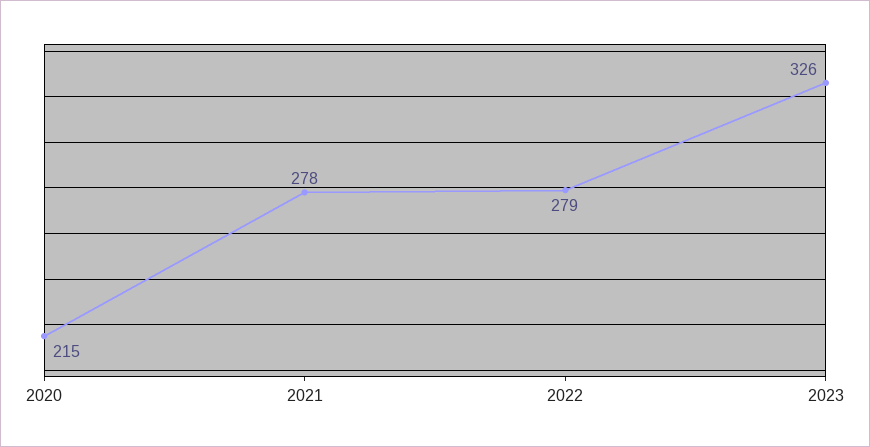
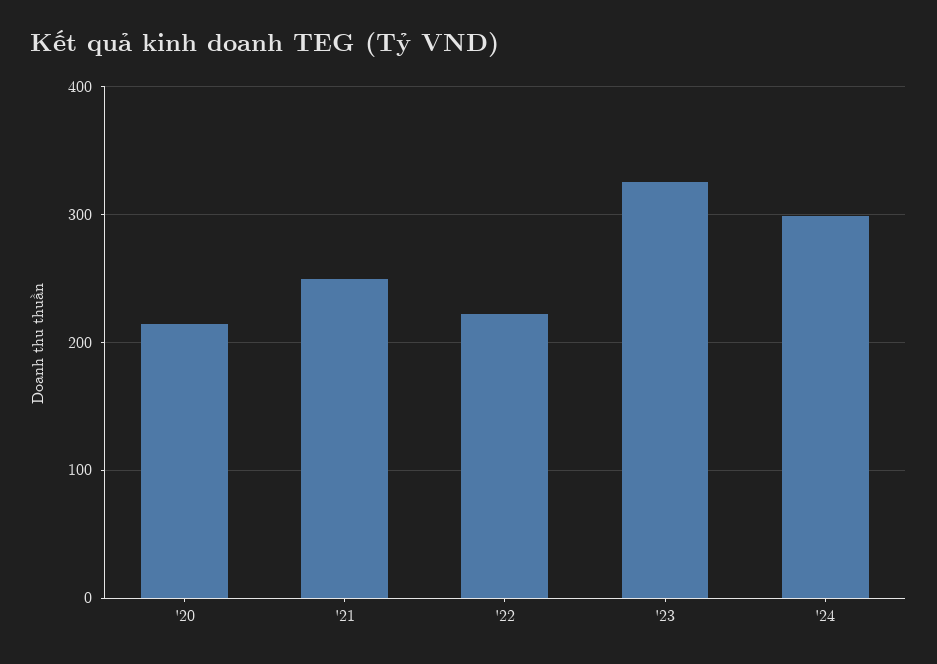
2021: 278 -> 250
2022: 279 -> 220
'24: none -> 300

